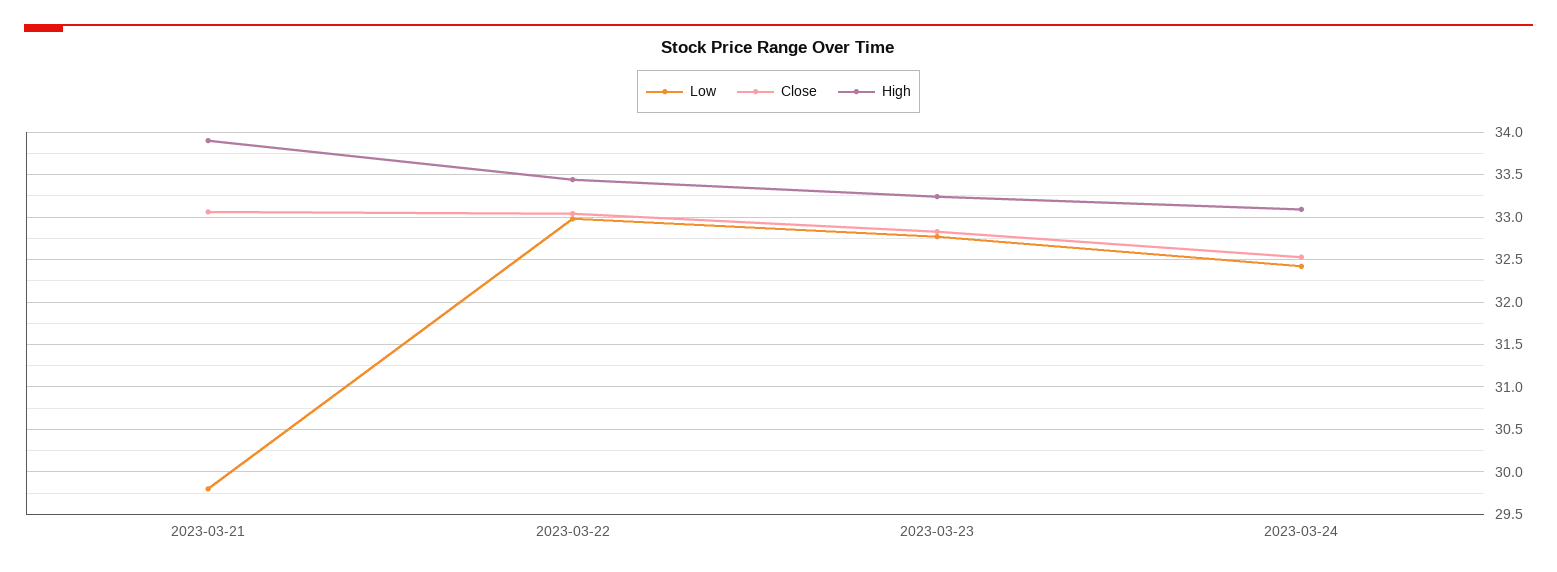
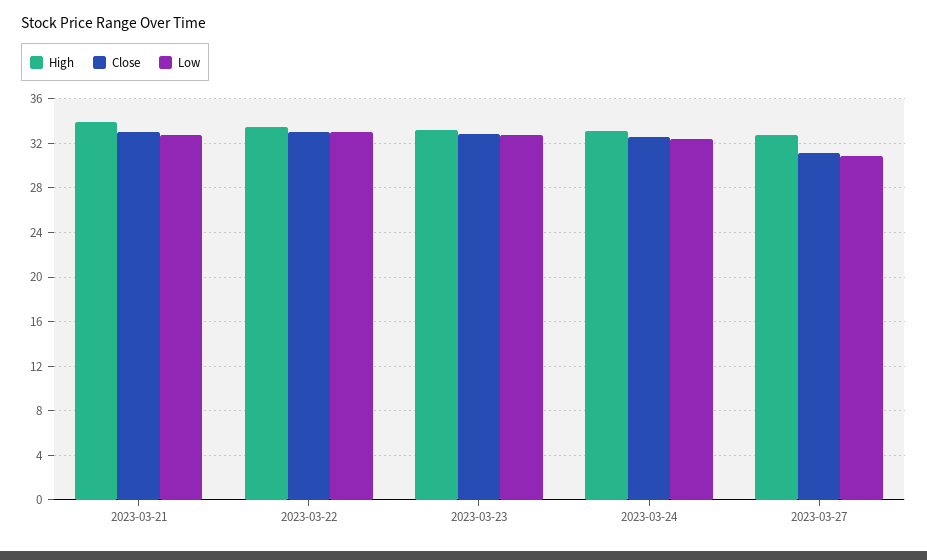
Low, 2023-03-21: 29.8 -> 33
High, 2023-03-27: none -> 33
Close, 2023-03-27: none -> 31
Low, 2023-03-27: none -> 31

